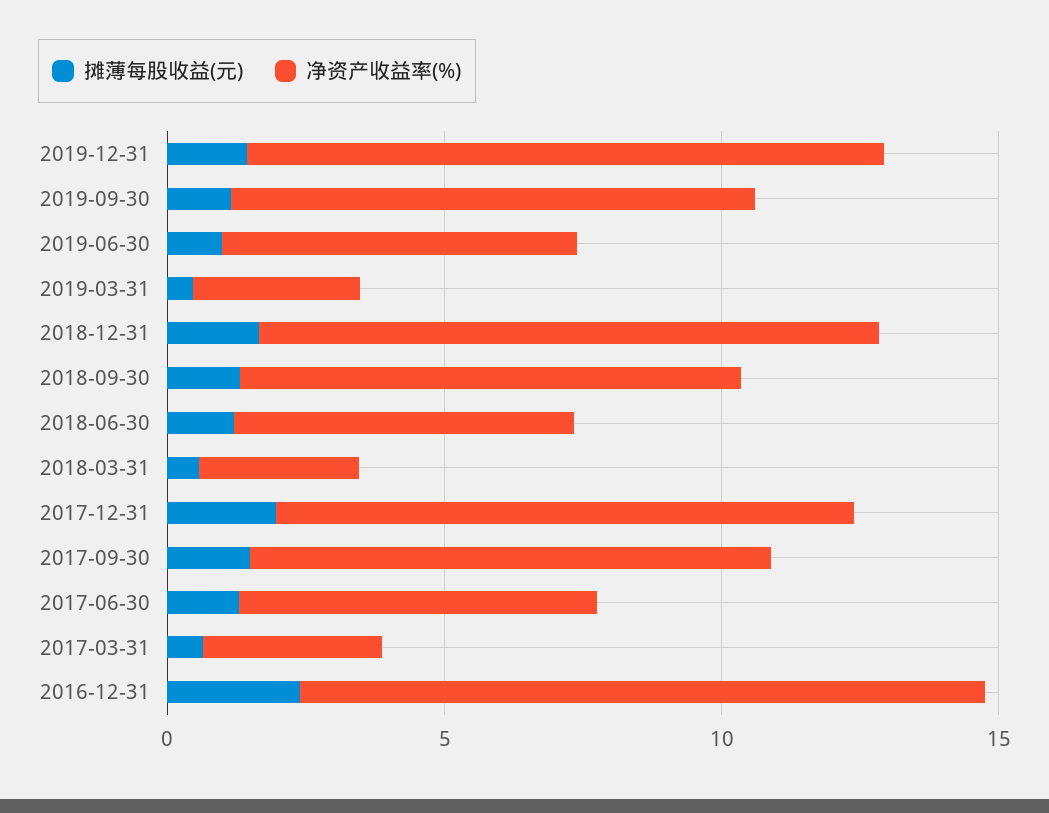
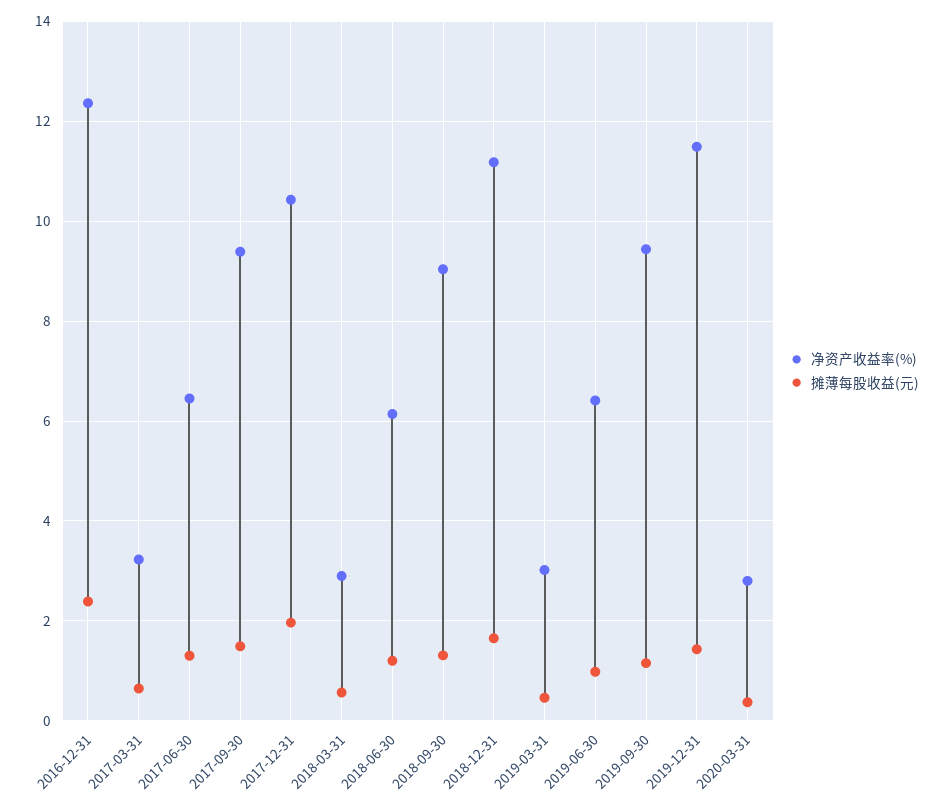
净资产收益率(%), 2020-03-31: none -> 2.8
摊薄每股收益(元), 2020-03-31: none -> 0.4

